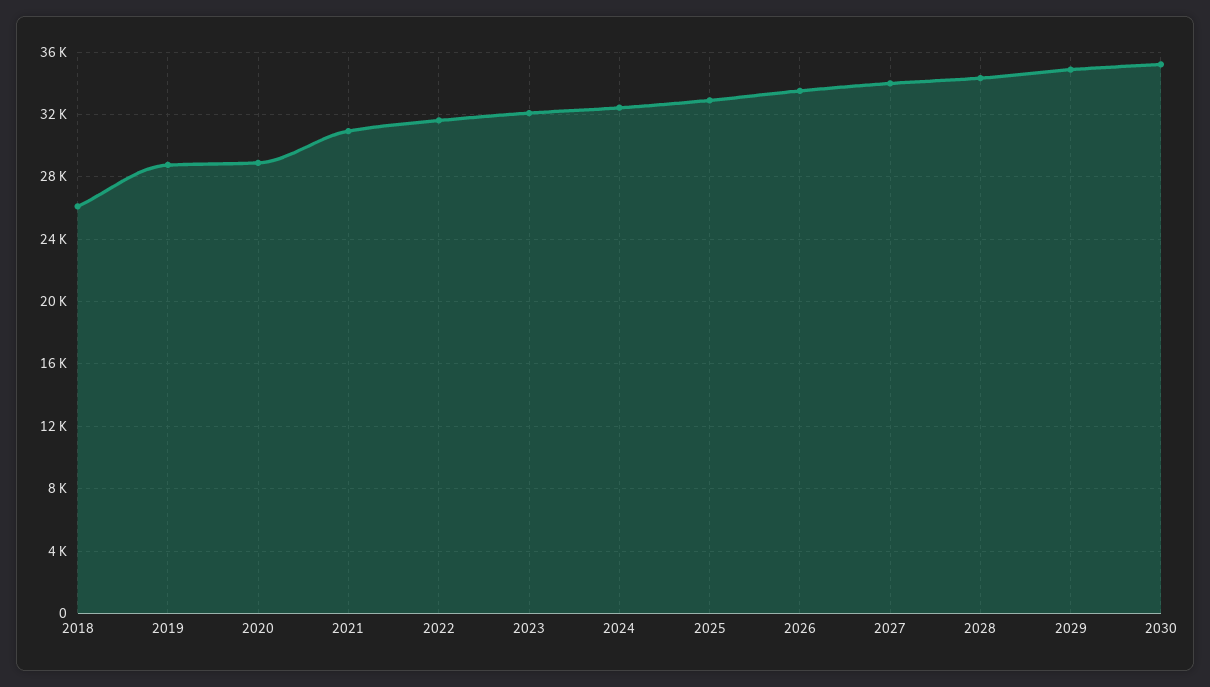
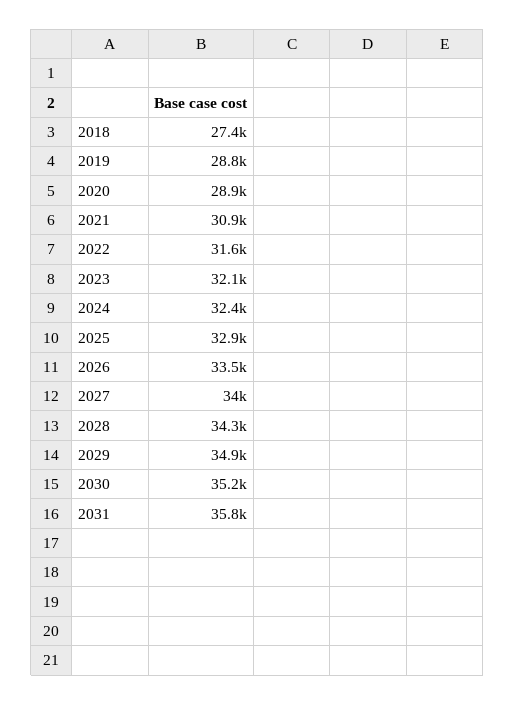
2018: 26000 -> 27400
2031: none -> 35800

